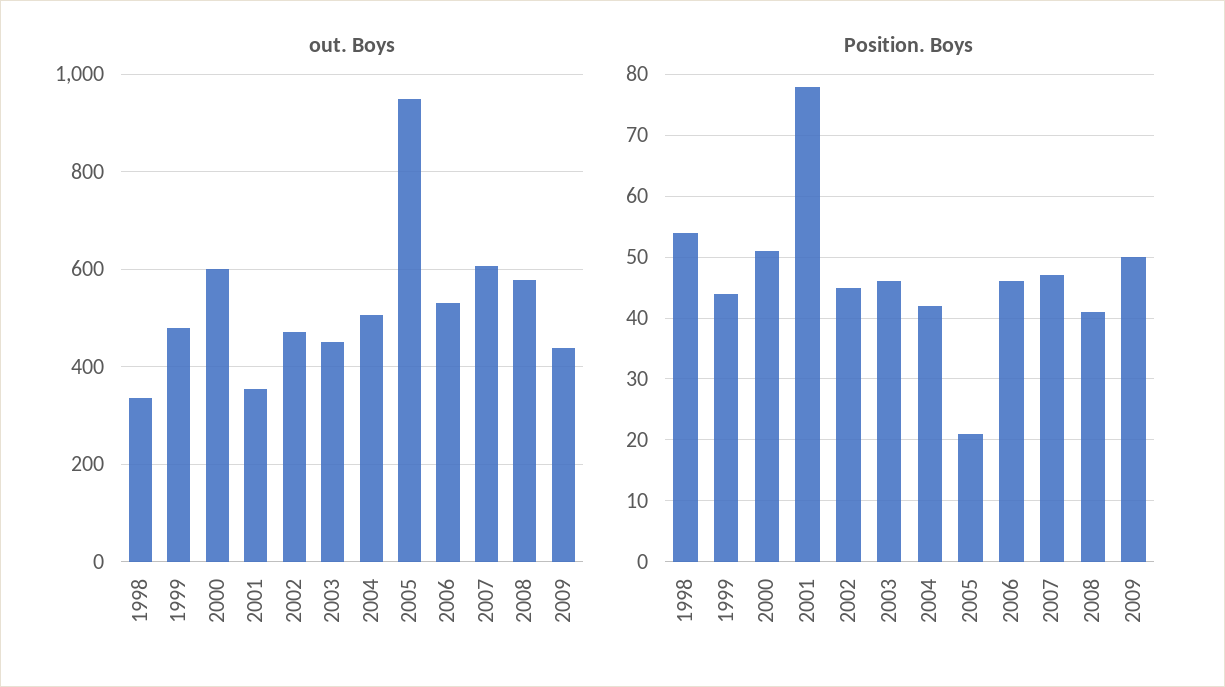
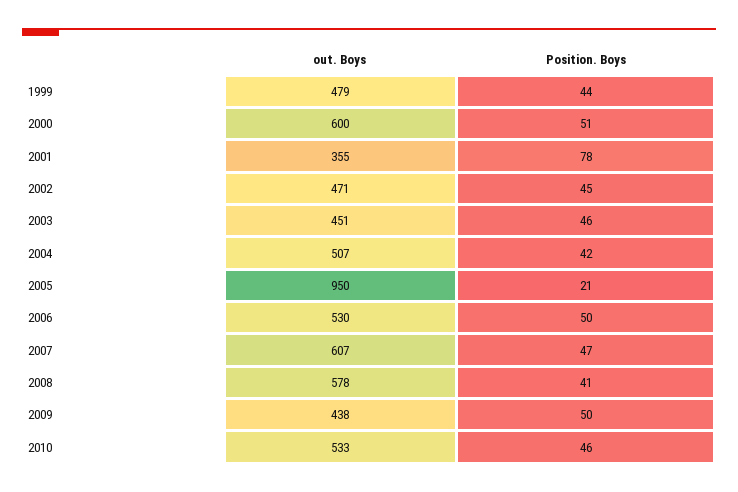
out. Boys, 1998: 340 -> none
Position. Boys, 1998: 54 -> none
Position. Boys, 2006: 46 -> 50
out. Boys, 2010: none -> 533
Position. Boys, 2010: none -> 46

